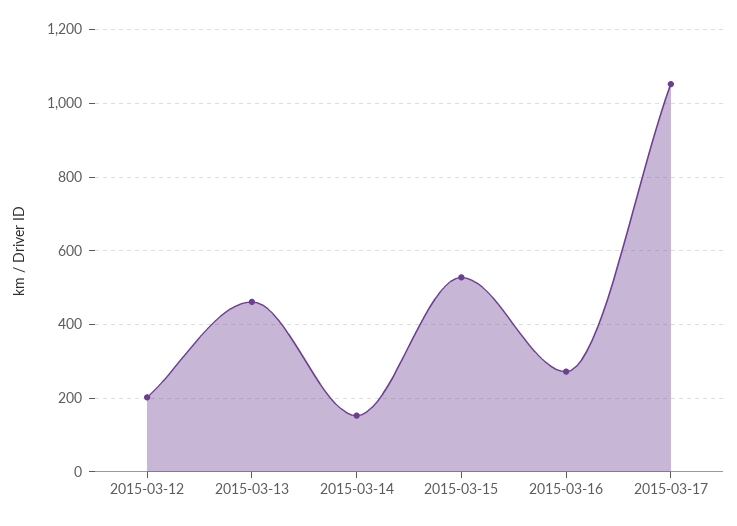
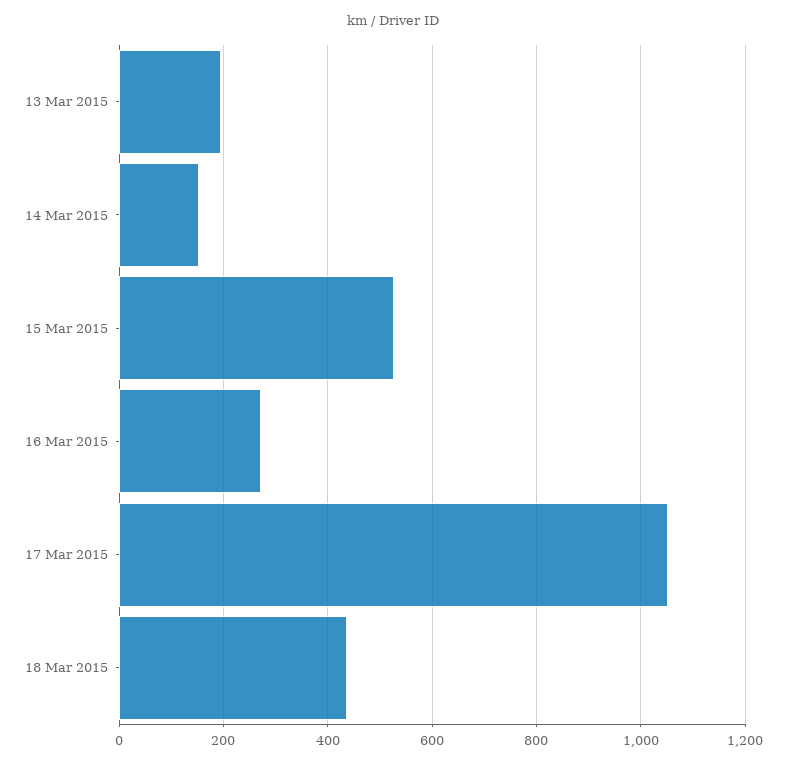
2015-03-12: 200 -> none
2015-03-13: 460 -> 200
18 Mar 2015: none -> 440

